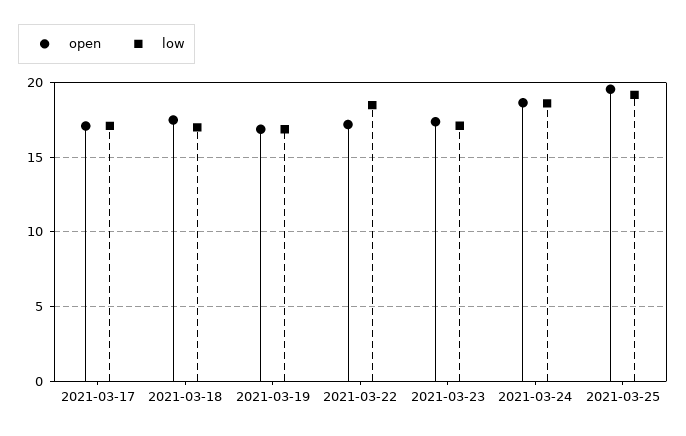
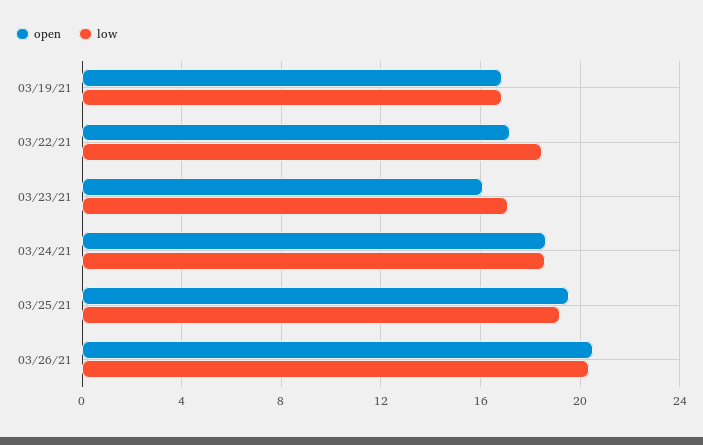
open, 2021-03-17: 17 -> none
low, 2021-03-17: 17 -> none
open, 2021-03-18: 17.5 -> none
low, 2021-03-18: 17 -> none
open, 2021-03-23: 17.5 -> 16
open, 03/26/21: none -> 20.5
low, 03/26/21: none -> 20.5

